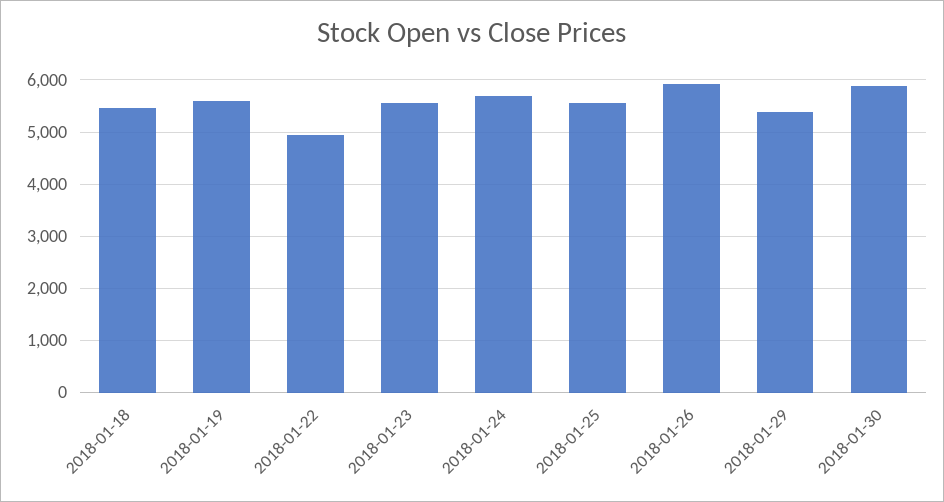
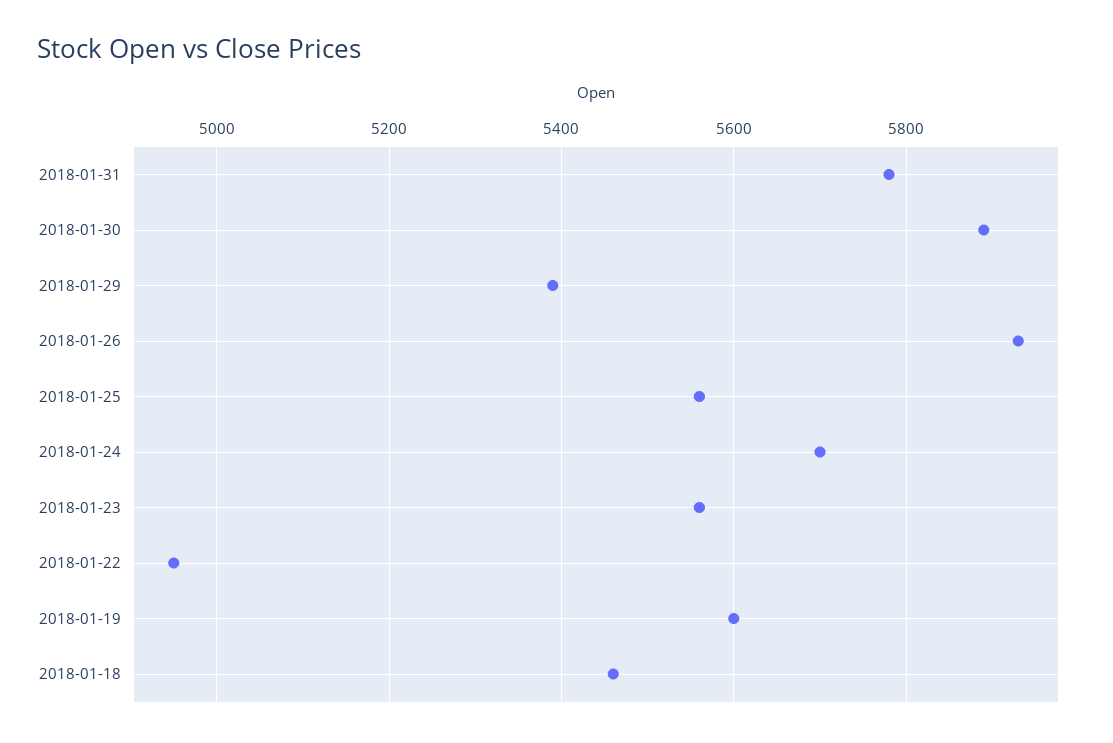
2018-01-31: none -> 5780

